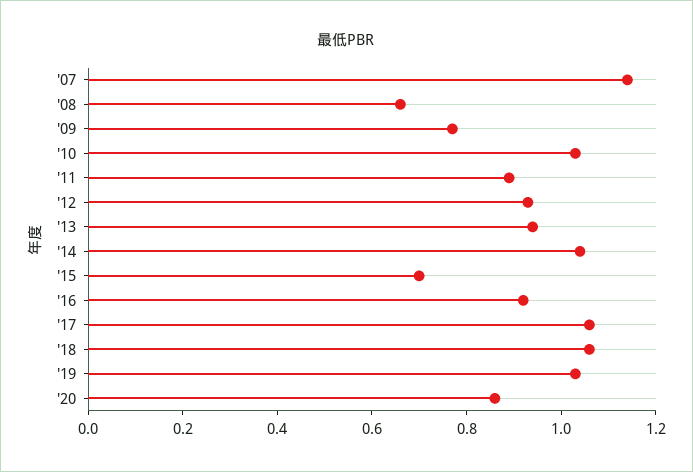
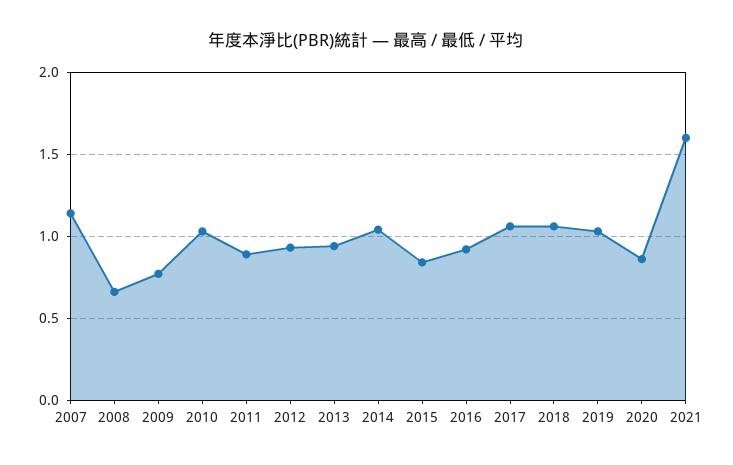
'15: 0.7 -> 0.85
2021: none -> 1.6

